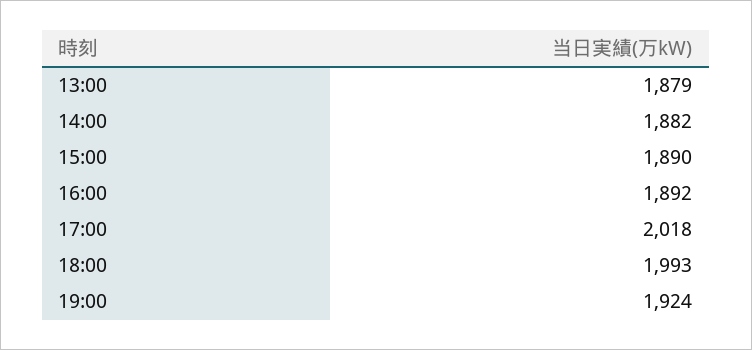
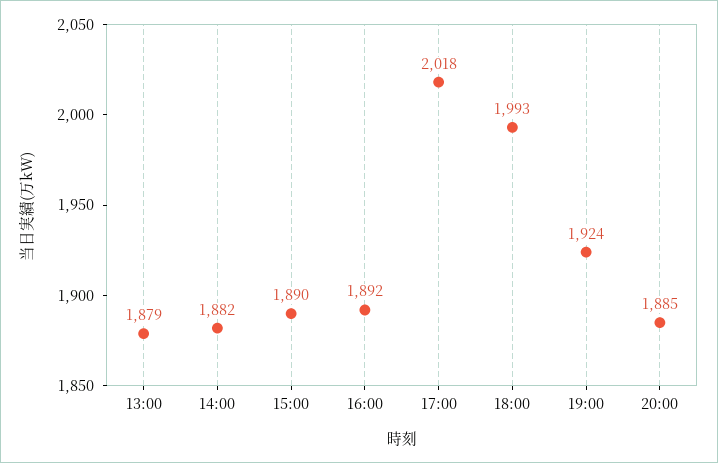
20:00: none -> 1885

